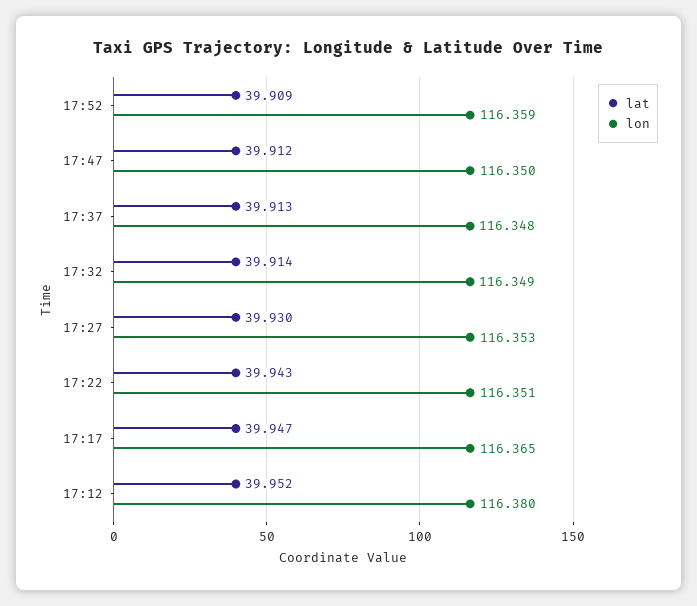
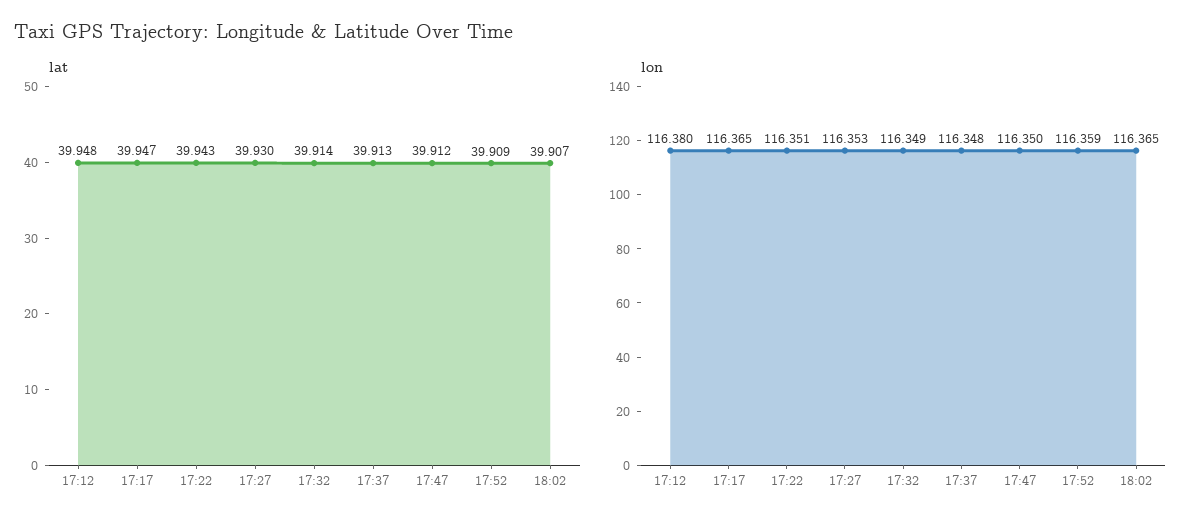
lat, 17:12: 39.952 -> 39.948
lat, 18:02: none -> 39.907
lon, 18:02: none -> 116.365

